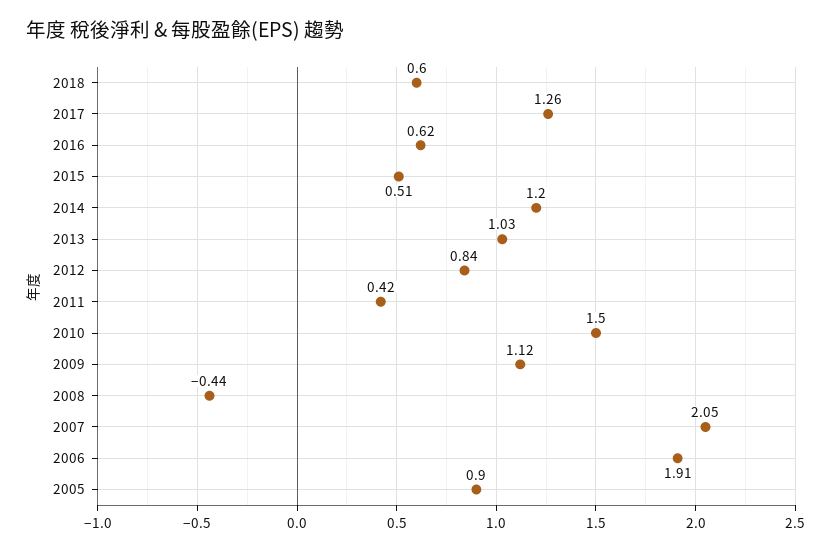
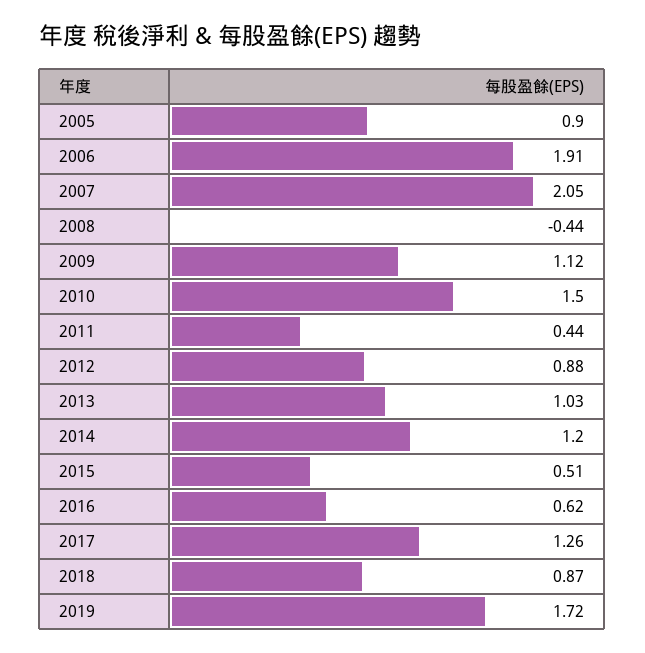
2018: 0.6 -> 0.87
2012: 0.84 -> 0.88
2011: 0.42 -> 0.44
2019: none -> 1.72

